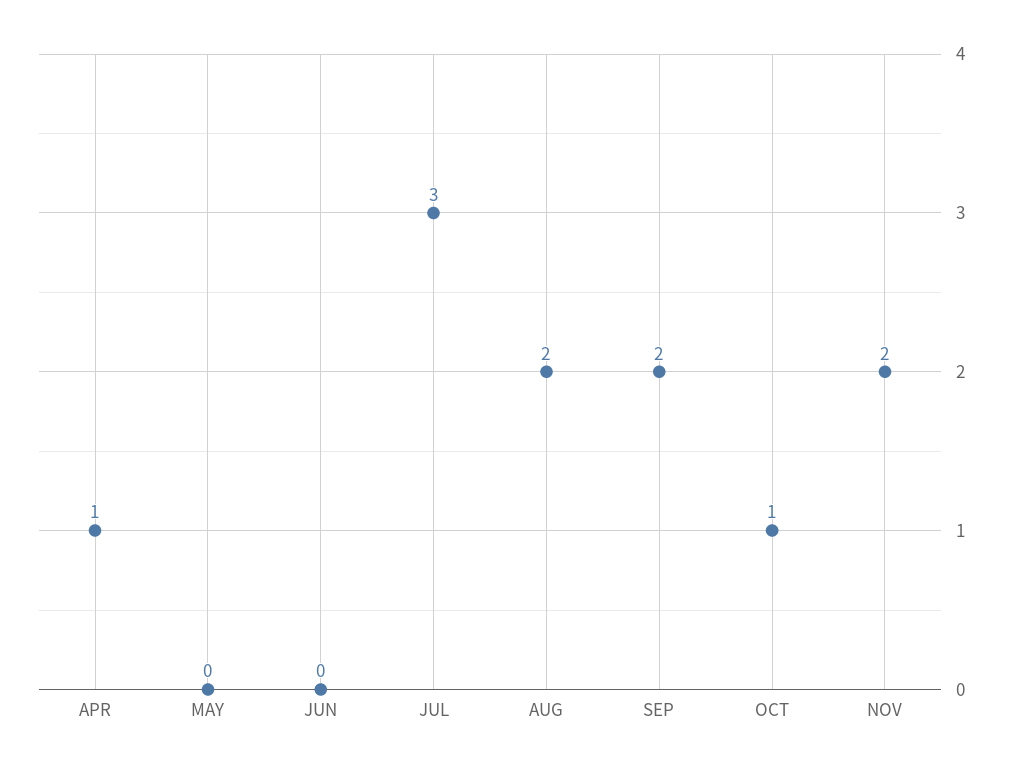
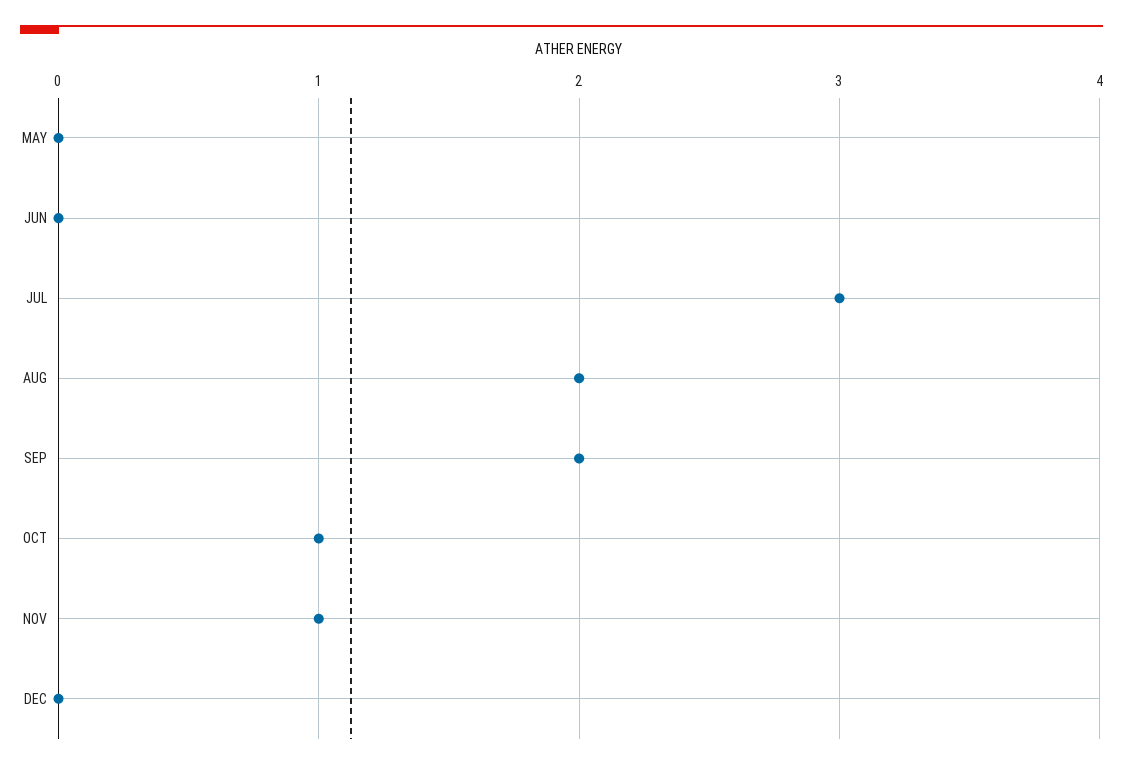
APR: 1 -> none
NOV: 2 -> 1
DEC: none -> 0

